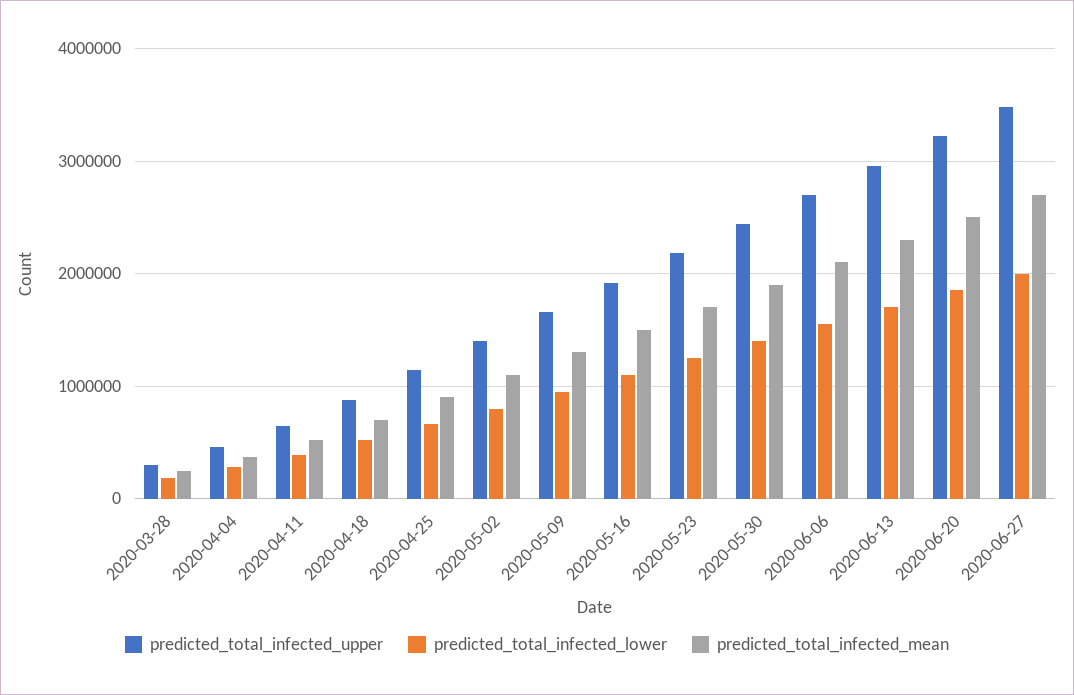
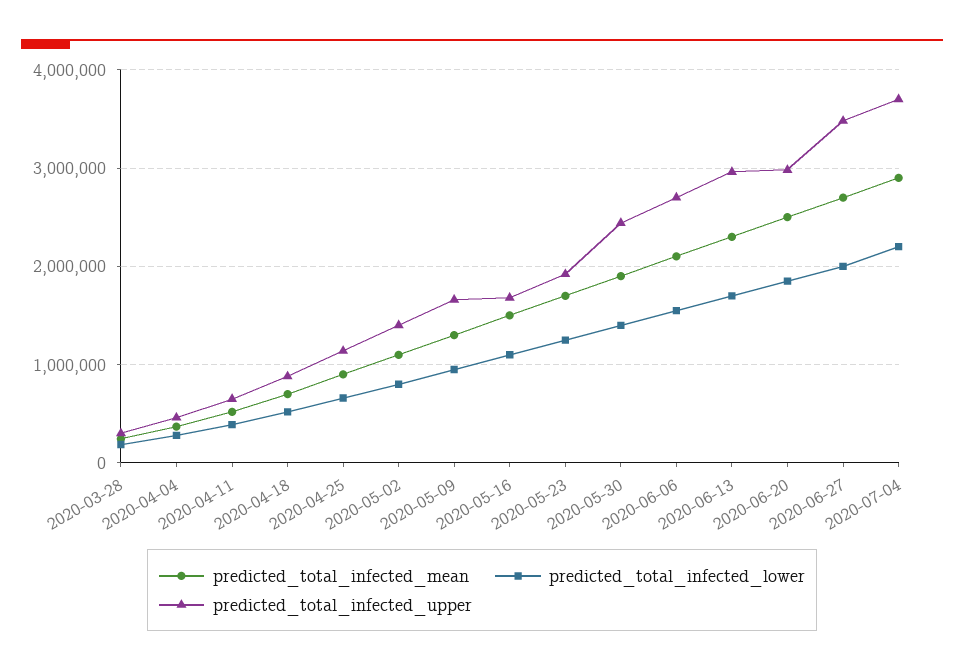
predicted_total_infected_upper, 2020-05-16: 1900000 -> 1700000
predicted_total_infected_upper, 2020-05-23: 2200000 -> 1900000
predicted_total_infected_upper, 2020-06-20: 3200000 -> 3000000
predicted_total_infected_mean, 2020-07-04: none -> 2900000
predicted_total_infected_lower, 2020-07-04: none -> 2200000
predicted_total_infected_upper, 2020-07-04: none -> 3700000

